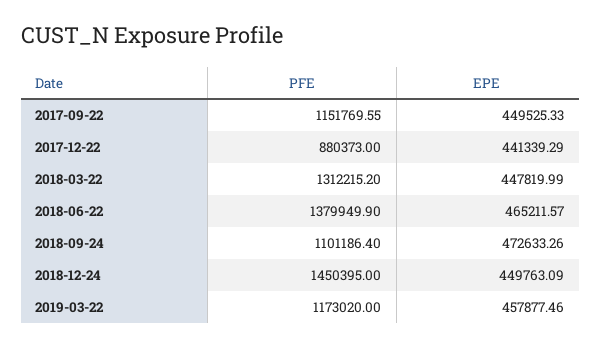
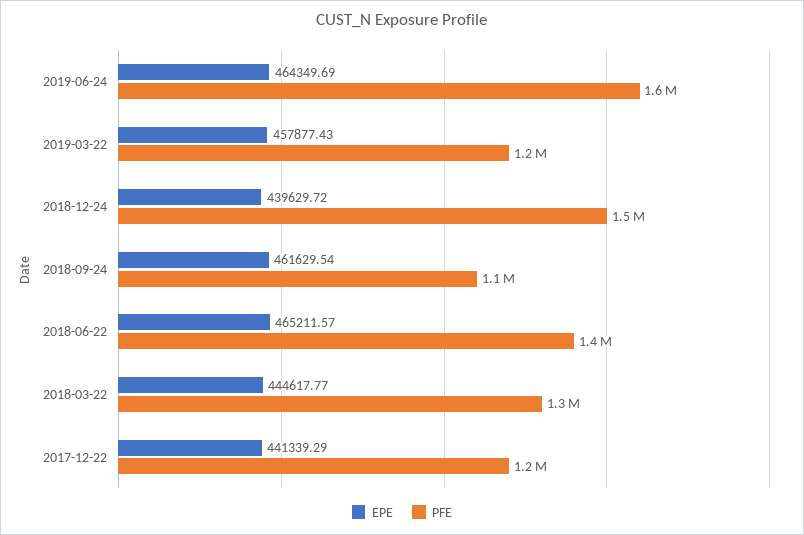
PFE, 2017-09-22: 1151769.55 -> none
EPE, 2017-09-22: 449525.33 -> none
PFE, 2017-12-22: 880373 -> 1200000
EPE, 2018-03-22: 447819.99 -> 444617.77
EPE, 2018-09-24: 472633.26 -> 461629.54
EPE, 2018-12-24: 449763.09 -> 439629.72
EPE, 2019-03-22: 457877.46 -> 457877.43
EPE, 2019-06-24: none -> 464349.69
PFE, 2019-06-24: none -> 1600000

